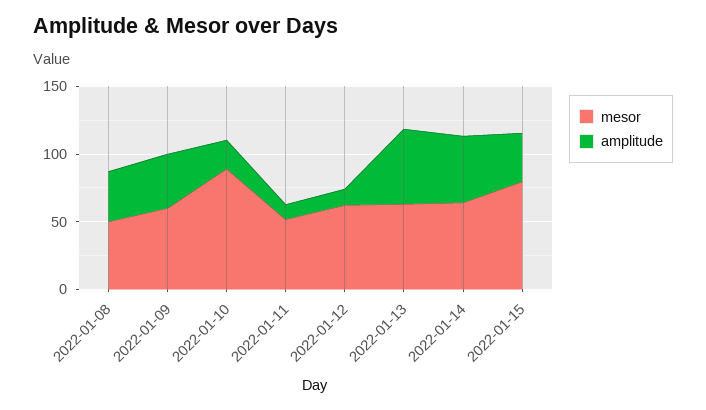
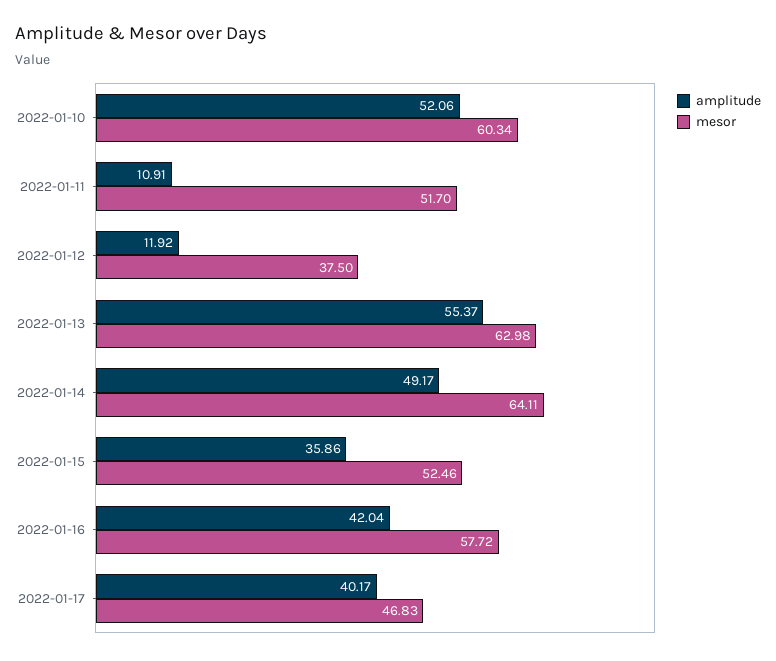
mesor, 2022-01-08: 50 -> none
amplitude, 2022-01-08: 40 -> none
mesor, 2022-01-09: 60 -> none
amplitude, 2022-01-09: 40 -> none
mesor, 2022-01-10: 90 -> 60.34
amplitude, 2022-01-10: 20 -> 52.06
mesor, 2022-01-12: 60 -> 37.5
mesor, 2022-01-15: 80 -> 52.46
amplitude, 2022-01-16: none -> 42.04
mesor, 2022-01-16: none -> 57.72
amplitude, 2022-01-17: none -> 40.17
mesor, 2022-01-17: none -> 46.83

